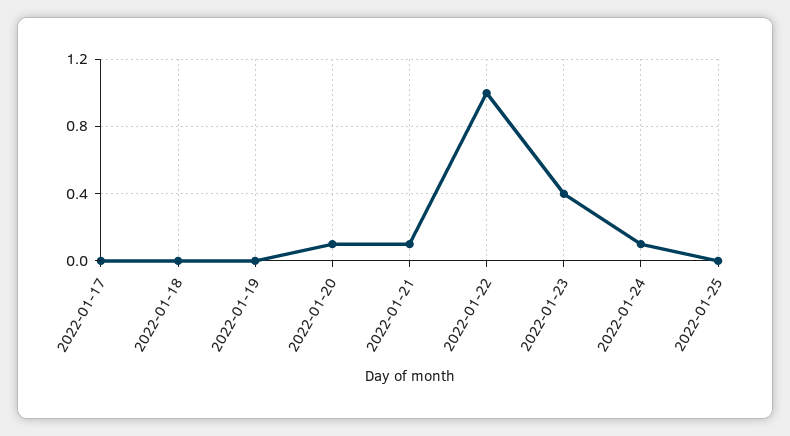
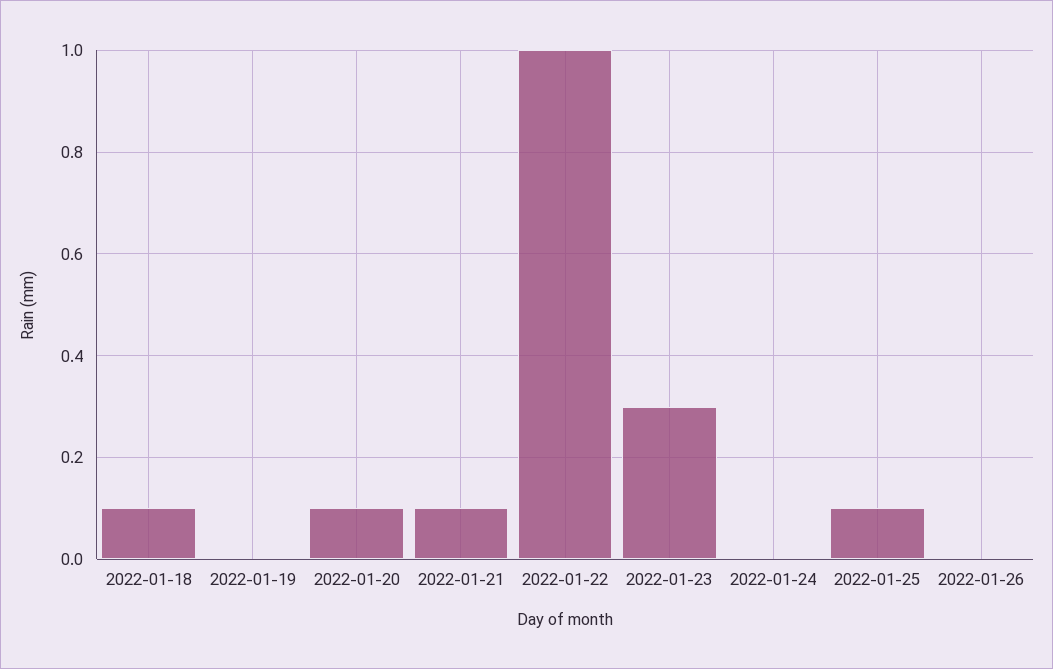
2022-01-17: 0 -> none
2022-01-18: 0 -> 0.1
2022-01-23: 0.4 -> 0.3
2022-01-24: 0.1 -> 0
2022-01-25: 0 -> 0.1
2022-01-26: none -> 0

